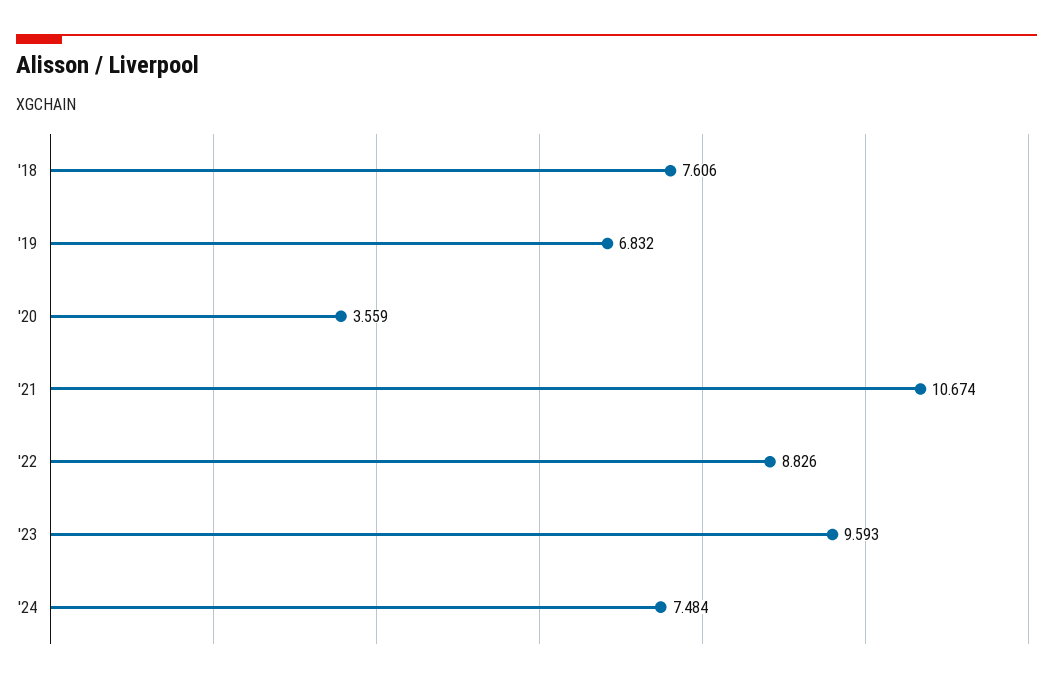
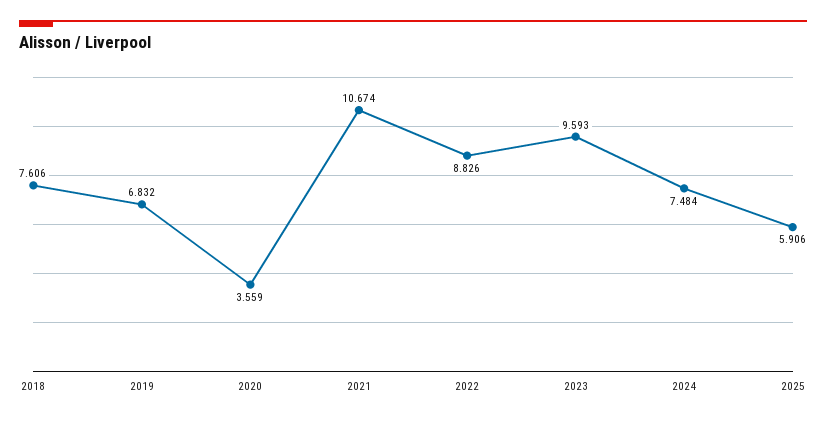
2025: none -> 5.906

